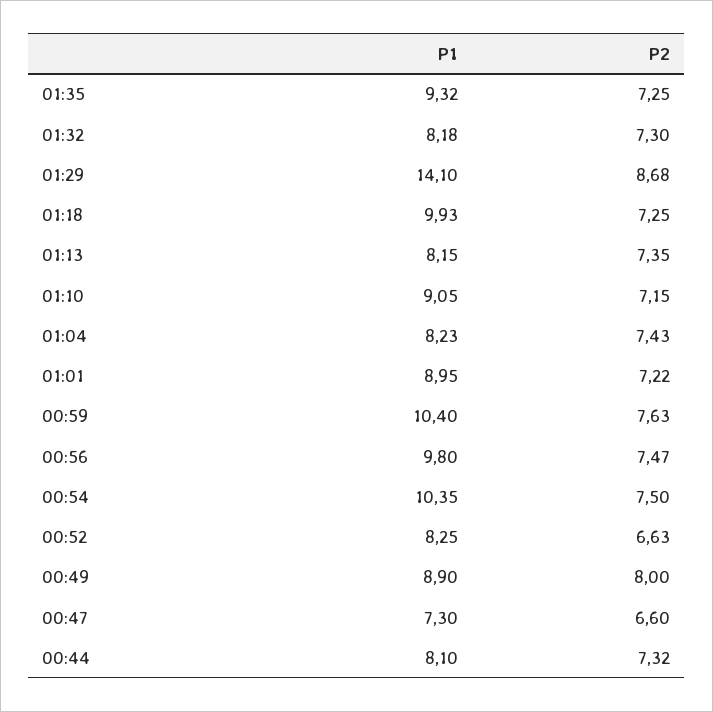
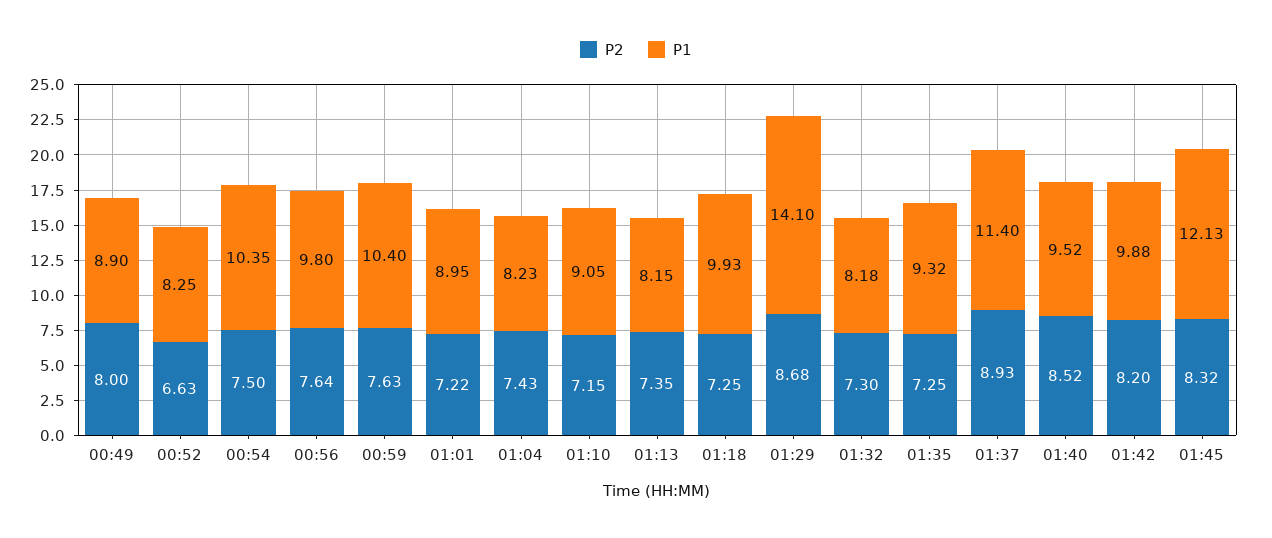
P2, 00:56: 7.47 -> 7.64
P1, 00:47: 7.3 -> none
P2, 00:47: 6.6 -> none
P1, 00:44: 8.1 -> none
P2, 00:44: 7.32 -> none
P2, 01:37: none -> 8.93
P1, 01:37: none -> 11.4
P2, 01:40: none -> 8.52
P1, 01:40: none -> 9.52
P2, 01:42: none -> 8.2
P1, 01:42: none -> 9.88
P2, 01:45: none -> 8.32
P1, 01:45: none -> 12.13

